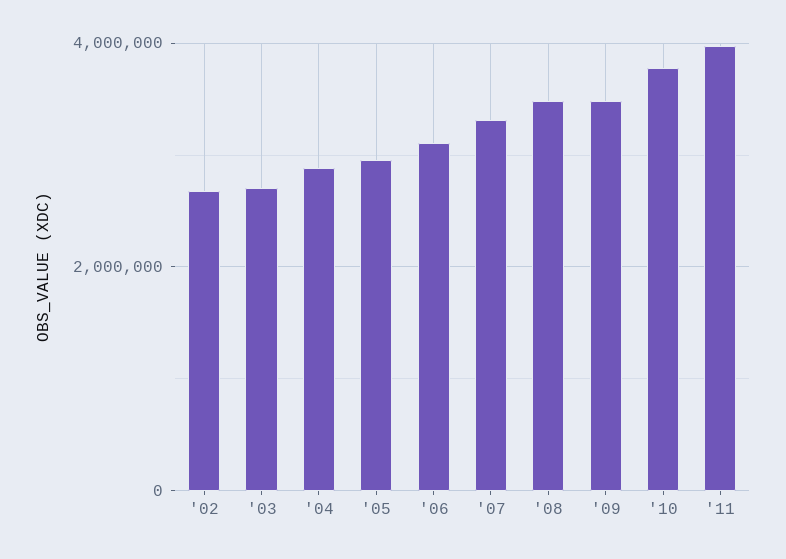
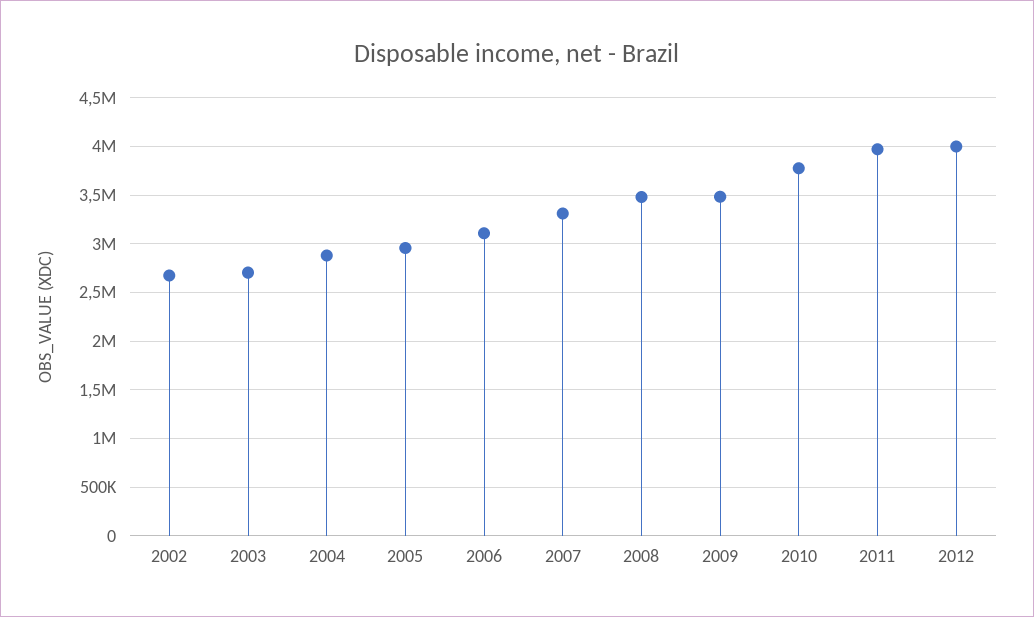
2012: none -> 4000000

